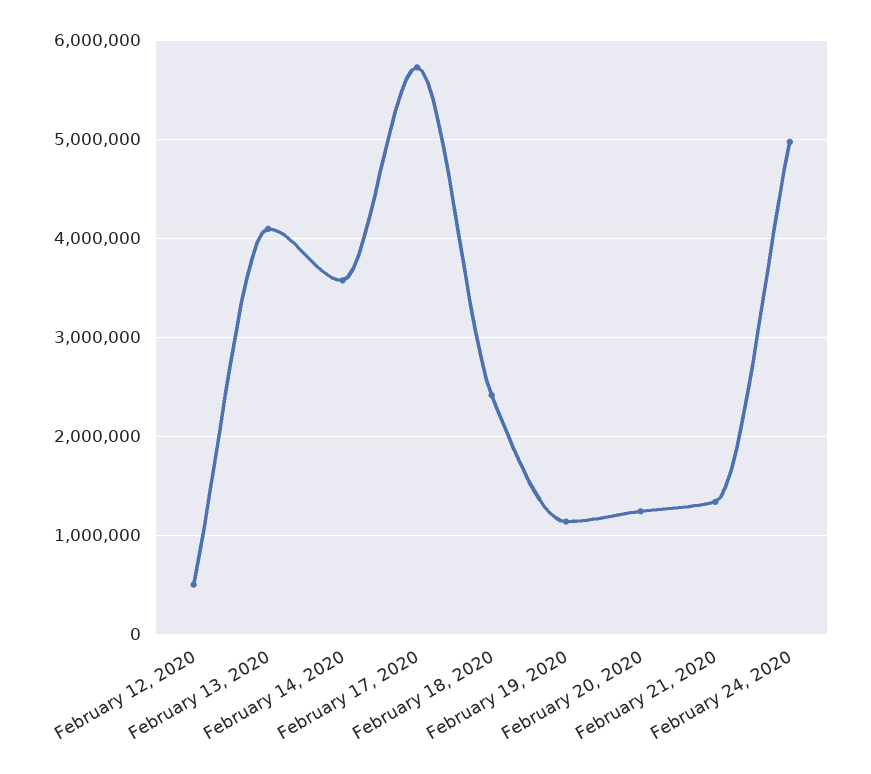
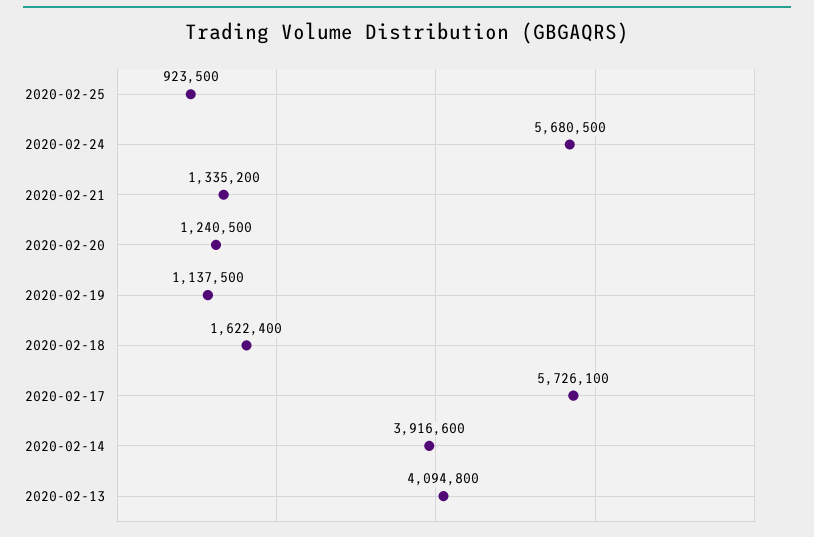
February 12, 2020: 500000 -> none
February 14, 2020: 3600000 -> 3916600
February 18, 2020: 2400000 -> 1622400
February 24, 2020: 5000000 -> 5680500
2020-02-25: none -> 923500

